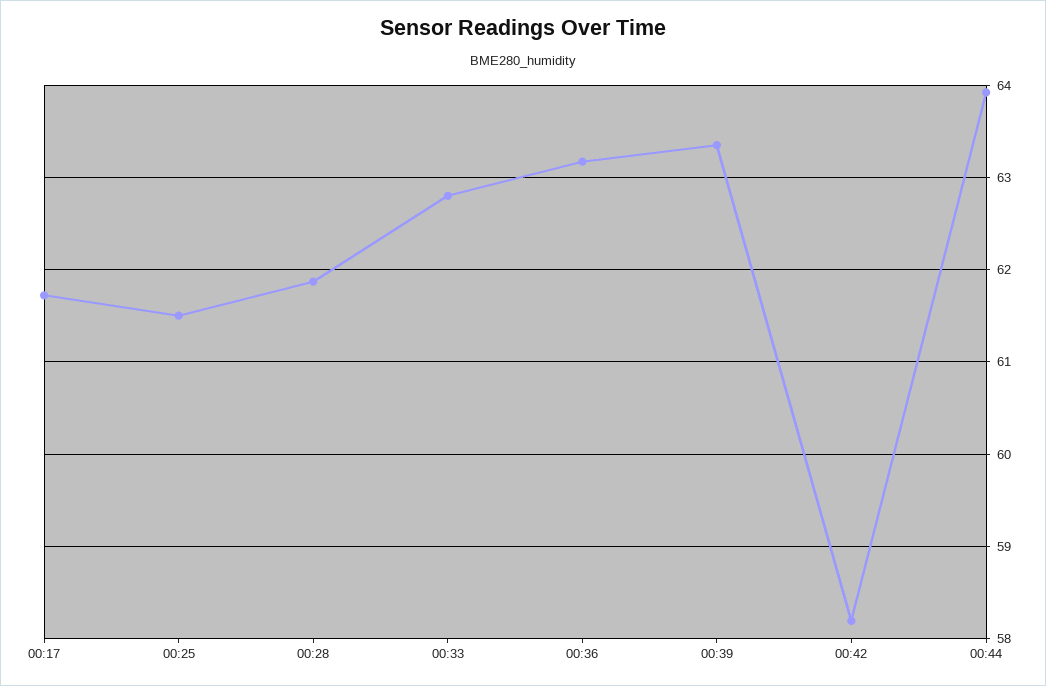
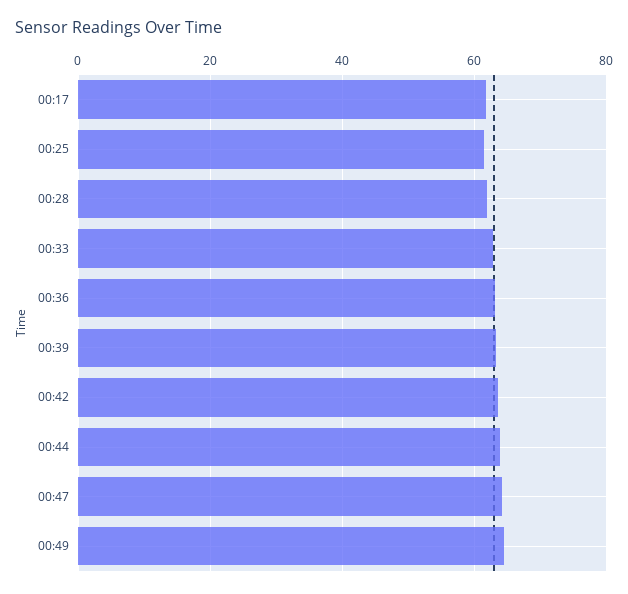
00:42: 58.2 -> 64
00:47: none -> 64
00:49: none -> 64

